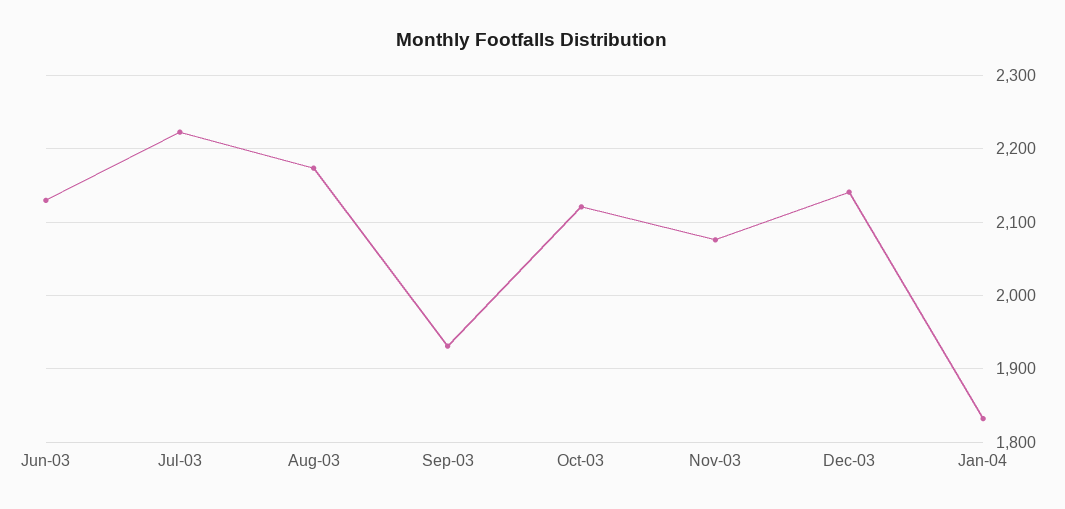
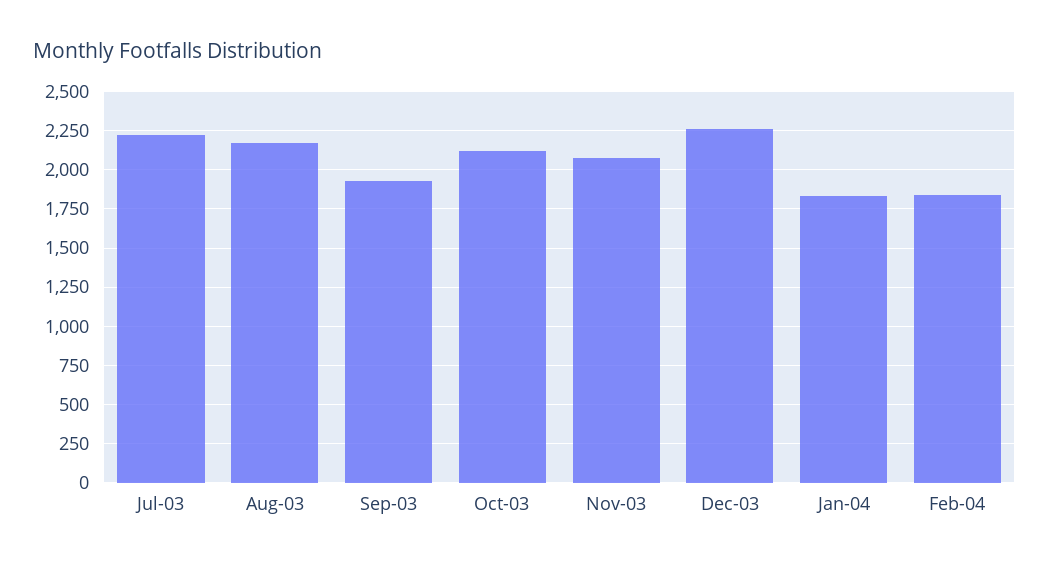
Jun-03: 2130 -> none
Dec-03: 2140 -> 2250
Feb-04: none -> 1850

